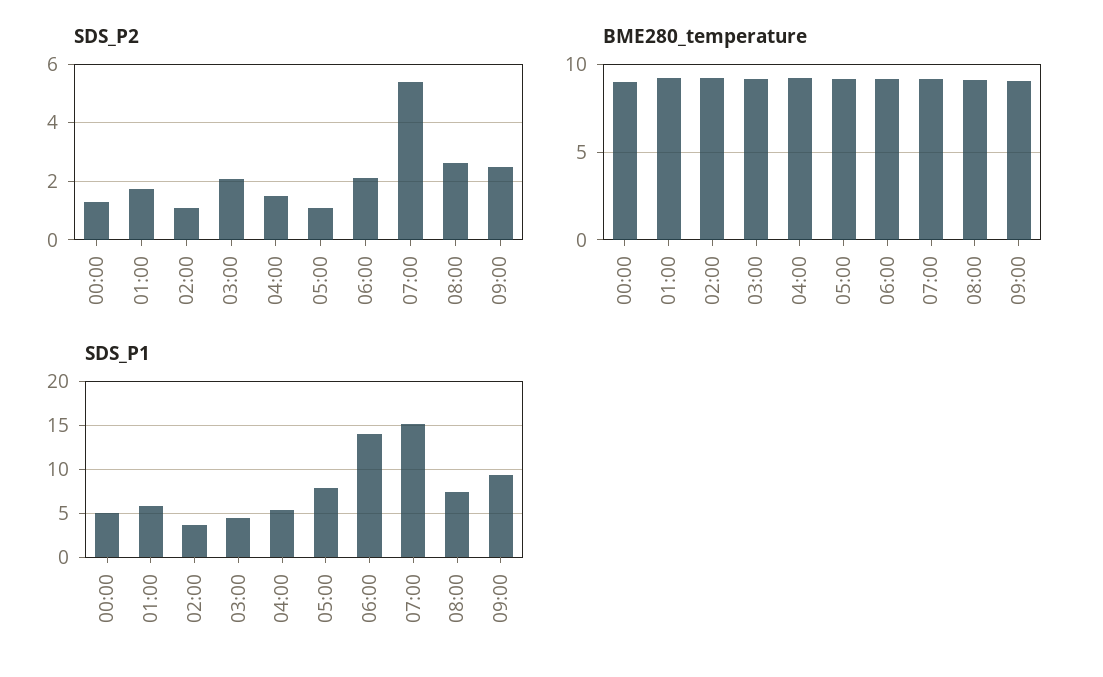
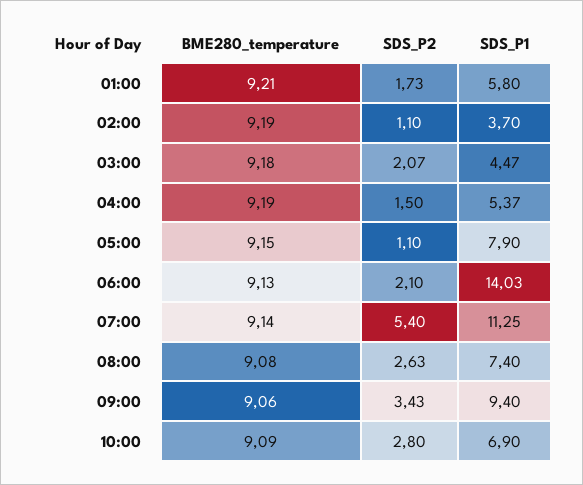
SDS_P2, 00:00: 1.25 -> none
SDS_P2, 09:00: 2.5 -> 3.43
BME280_temperature, 00:00: 9 -> none
SDS_P1, 00:00: 5 -> none
SDS_P1, 07:00: 15 -> 11.25
BME280_temperature, 10:00: none -> 9.09
SDS_P2, 10:00: none -> 2.8
SDS_P1, 10:00: none -> 6.9

